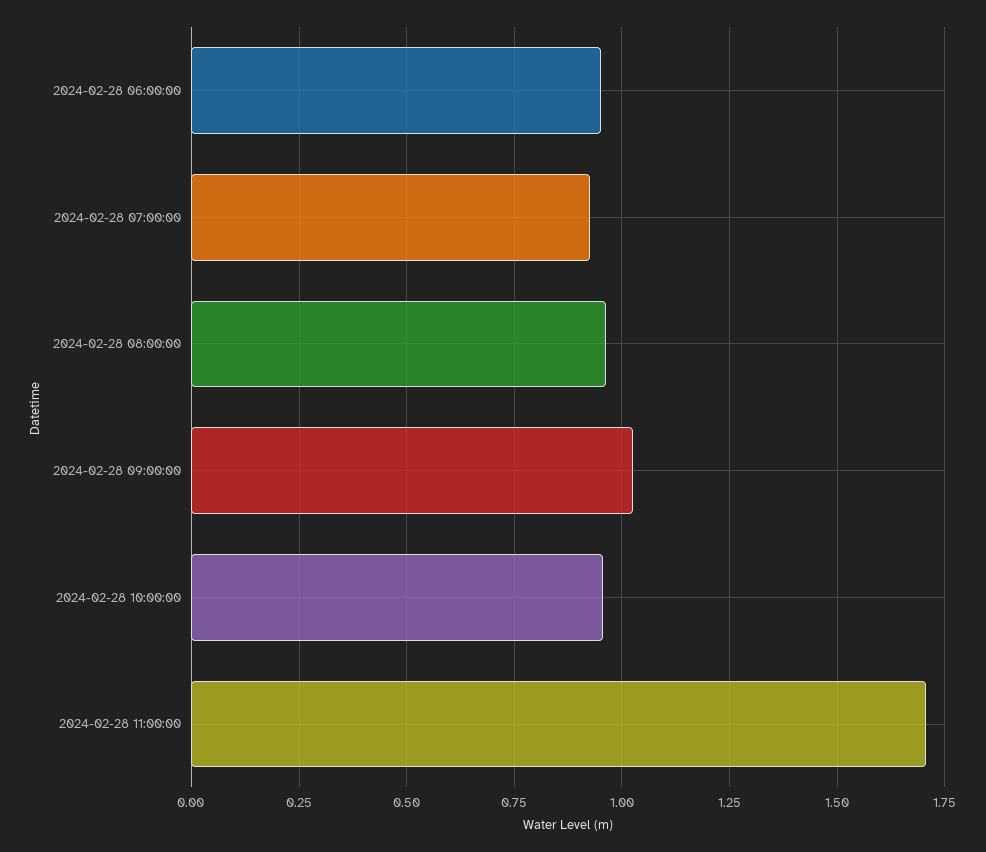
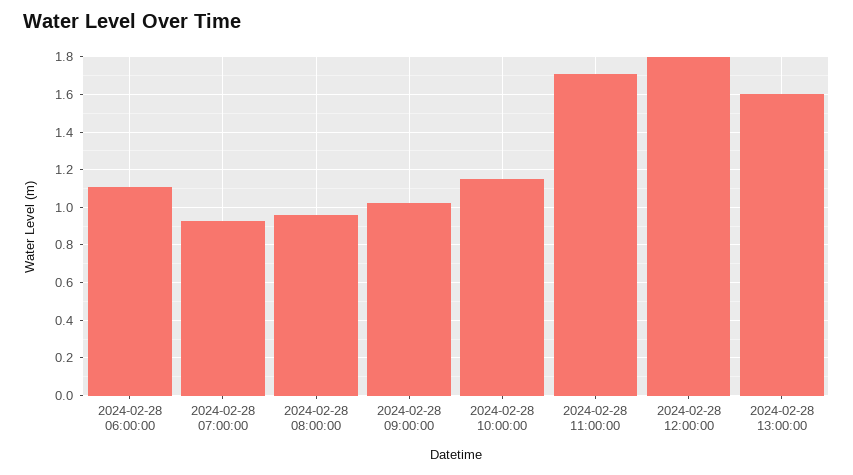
2024-02-28 06:00:00: 0.95 -> 1.1
2024-02-28 10:00:00: 0.95 -> 1.15
2024-02-28 12:00:00: none -> 1.8
2024-02-28 13:00:00: none -> 1.6

